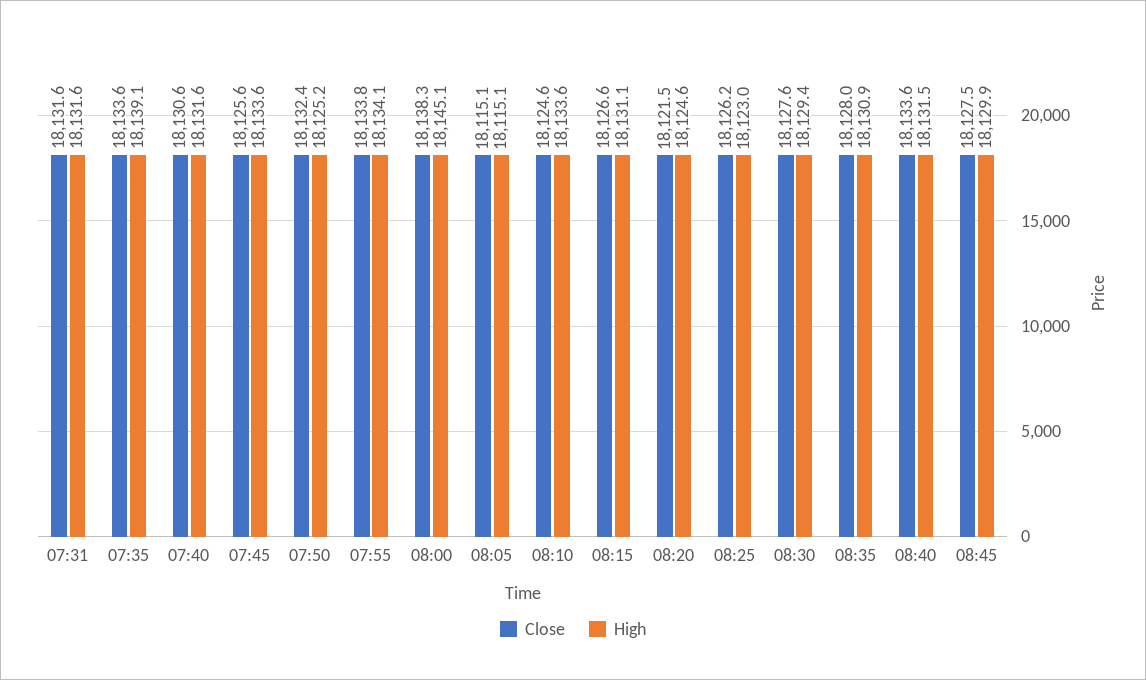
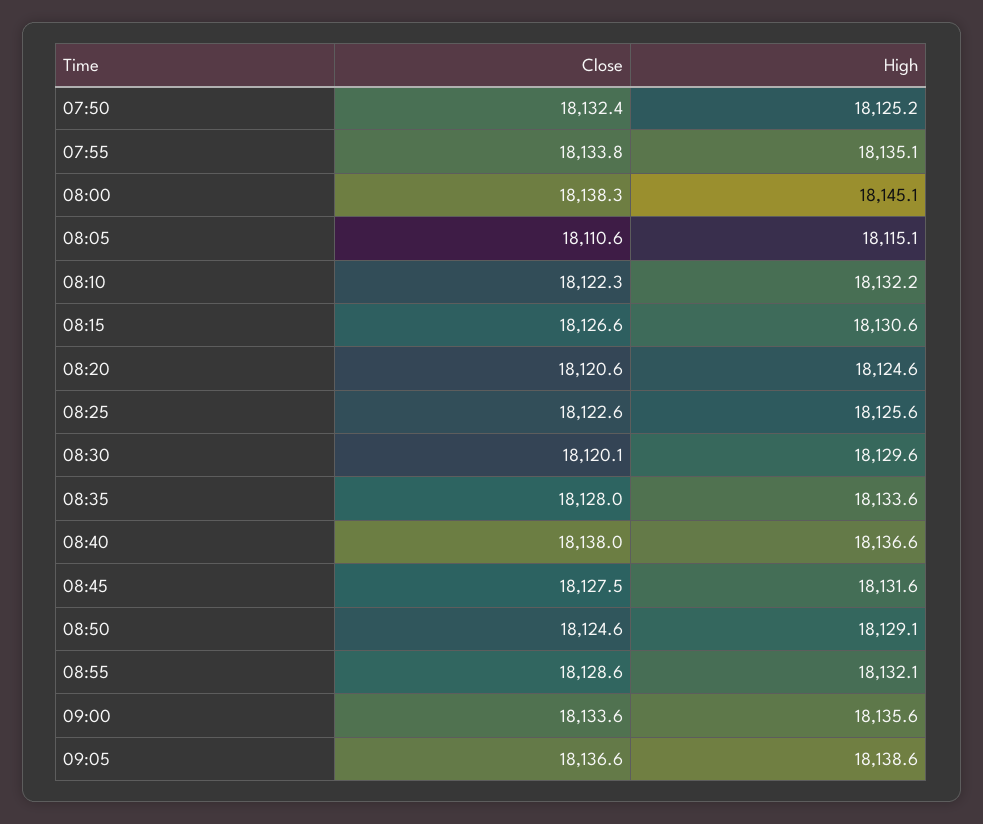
Close, 07:31: 18131.6 -> none
High, 07:31: 18131.6 -> none
Close, 07:35: 18133.6 -> none
High, 07:35: 18139.1 -> none
Close, 07:40: 18130.6 -> none
High, 07:40: 18131.6 -> none
Close, 07:45: 18125.6 -> none
High, 07:45: 18133.6 -> none
High, 07:55: 18134.1 -> 18135.1
Close, 08:05: 18115.1 -> 18110.6
Close, 08:10: 18124.6 -> 18122.3
High, 08:10: 18133.6 -> 18132.2
High, 08:15: 18131.1 -> 18130.6
Close, 08:20: 18121.5 -> 18120.6
Close, 08:25: 18126.2 -> 18122.6
High, 08:25: 18123 -> 18125.6
Close, 08:30: 18127.6 -> 18120.1
High, 08:30: 18129.4 -> 18129.6
High, 08:35: 18130.9 -> 18133.6
Close, 08:40: 18133.6 -> 18138
High, 08:40: 18131.5 -> 18136.6
High, 08:45: 18129.9 -> 18131.6
Close, 08:50: none -> 18124.6
High, 08:50: none -> 18129.1
Close, 08:55: none -> 18128.6
High, 08:55: none -> 18132.1
Close, 09:00: none -> 18133.6
High, 09:00: none -> 18135.6
Close, 09:05: none -> 18136.6
High, 09:05: none -> 18138.6

